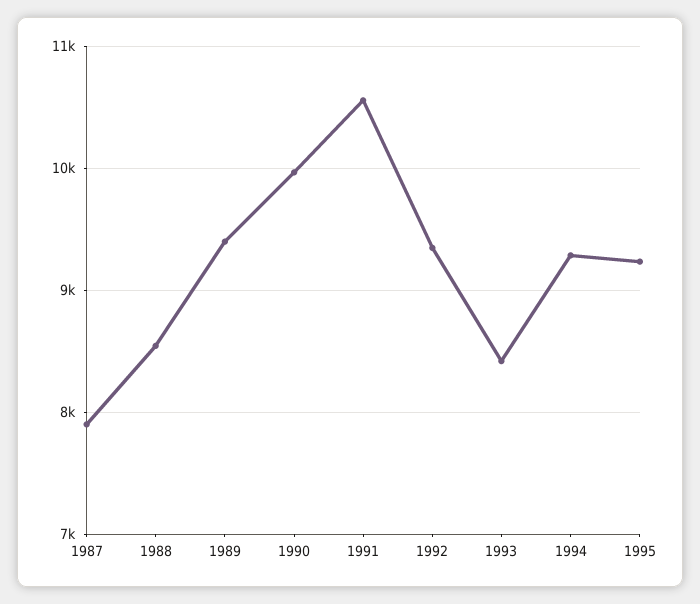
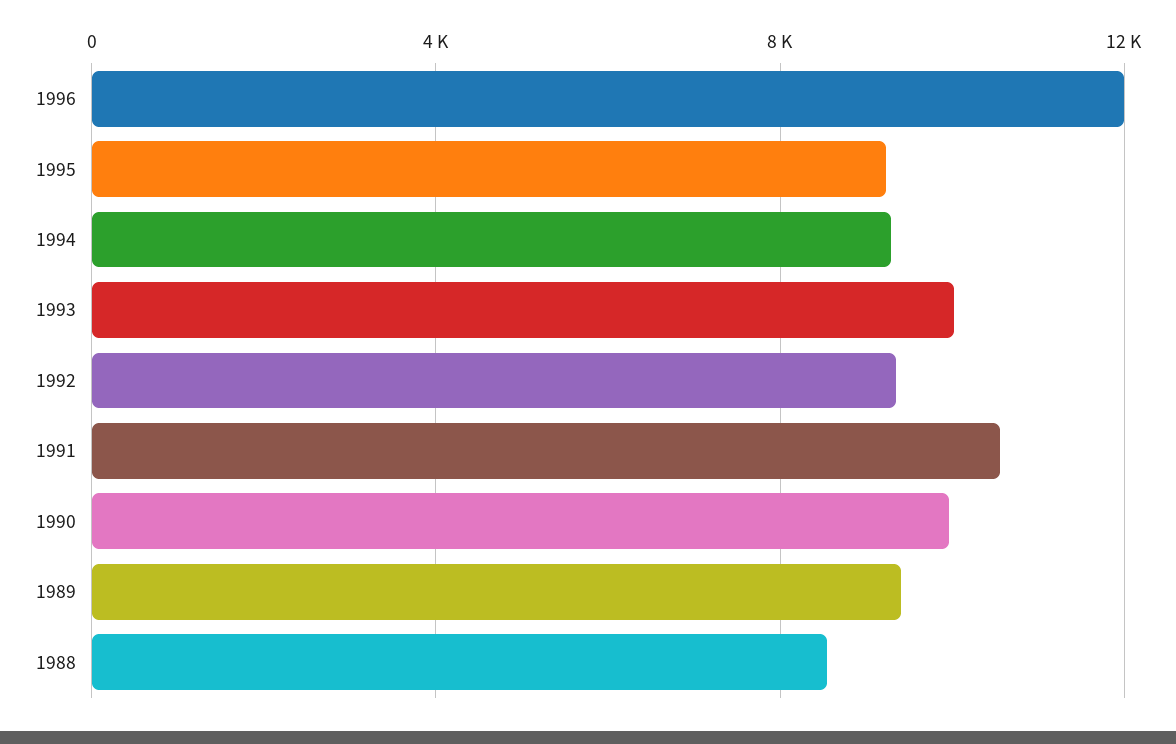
1987: 7900 -> none
1993: 8400 -> 10000
1996: none -> 12000

